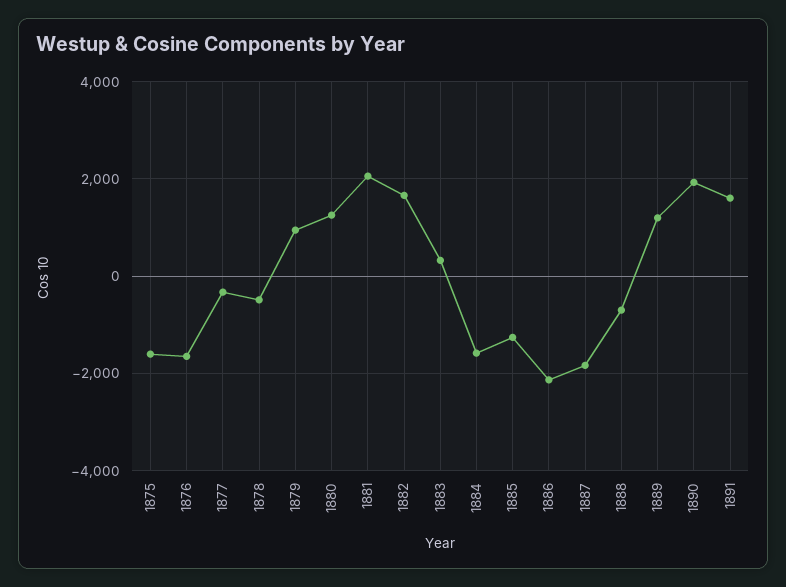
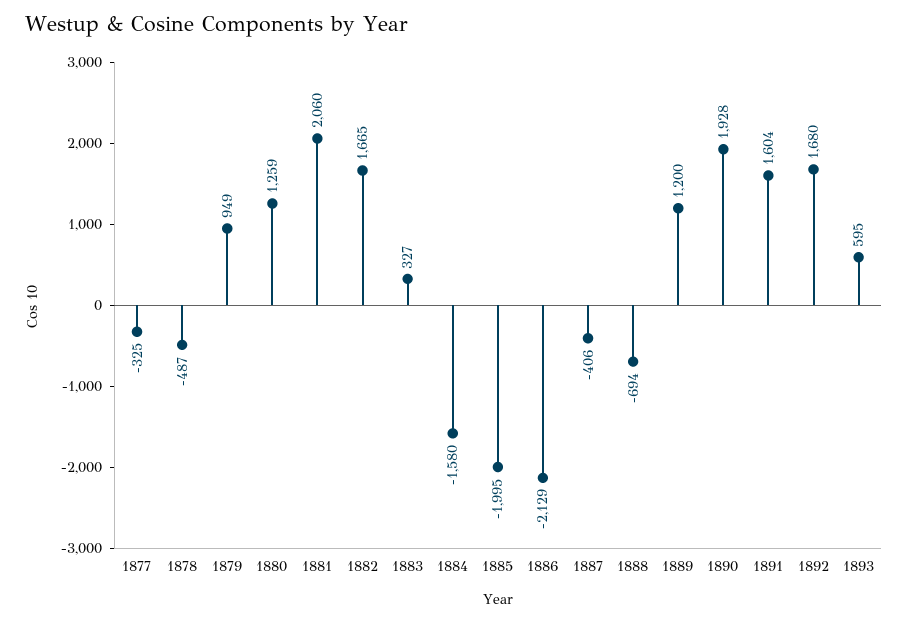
1875: -1600 -> none
1876: -1600 -> none
1885: -1200 -> -1995
1887: -1800 -> -406
1892: none -> 1680
1893: none -> 595

